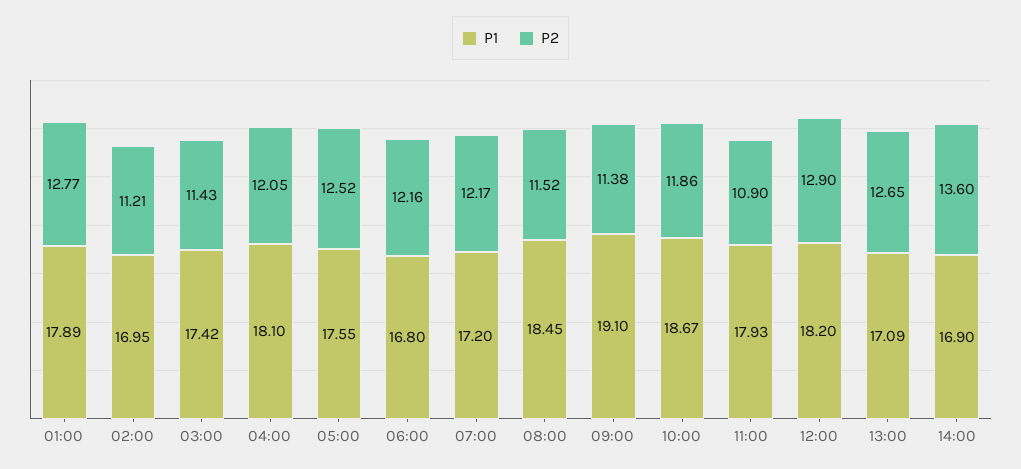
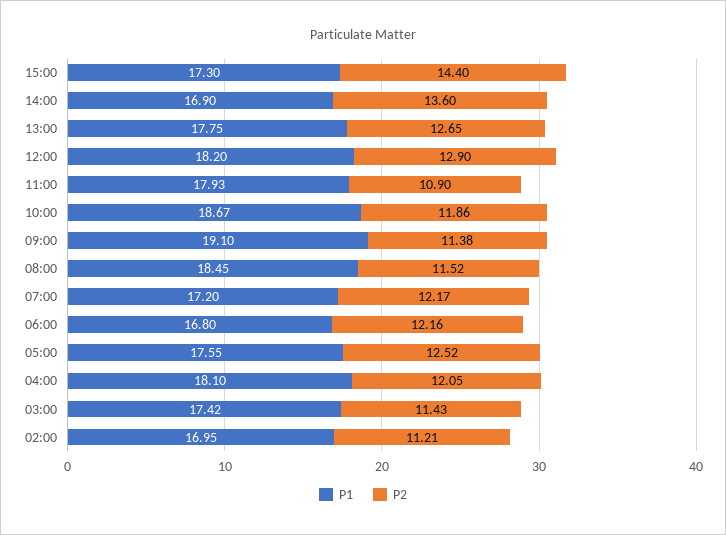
P1, 01:00: 17.89 -> none
P2, 01:00: 12.77 -> none
P1, 13:00: 17.09 -> 17.75
P1, 15:00: none -> 17.3
P2, 15:00: none -> 14.4

